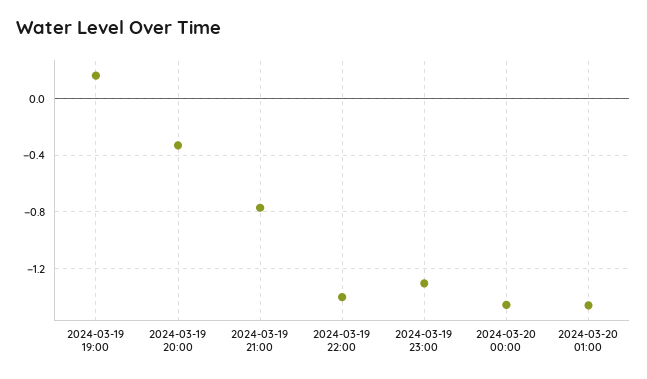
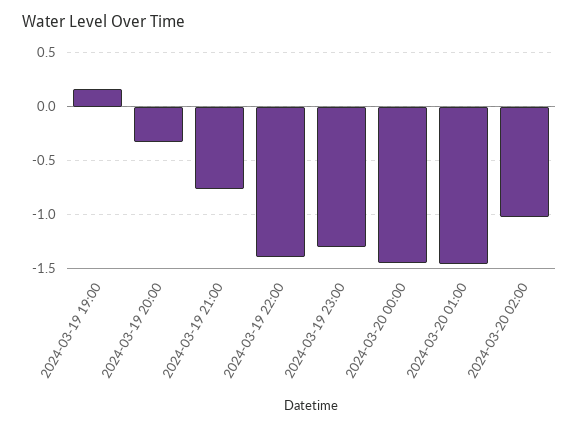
2024-03-20 02:00: none -> -1

